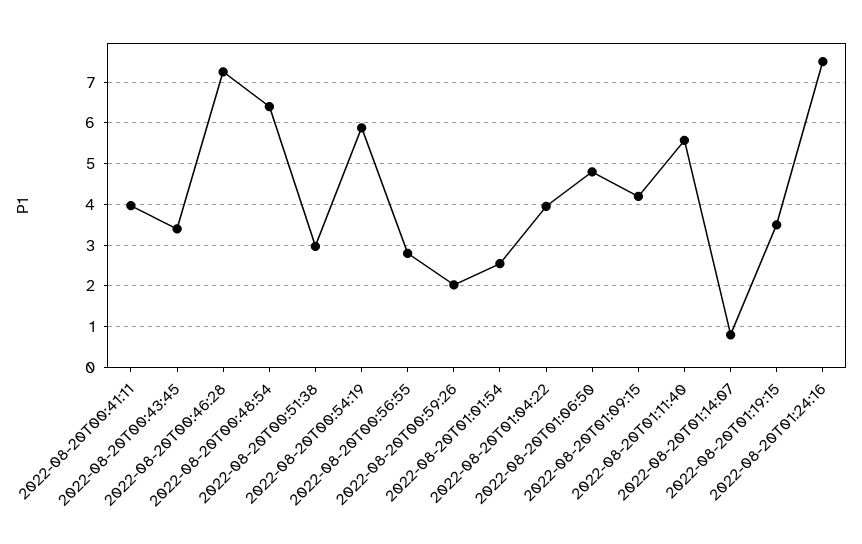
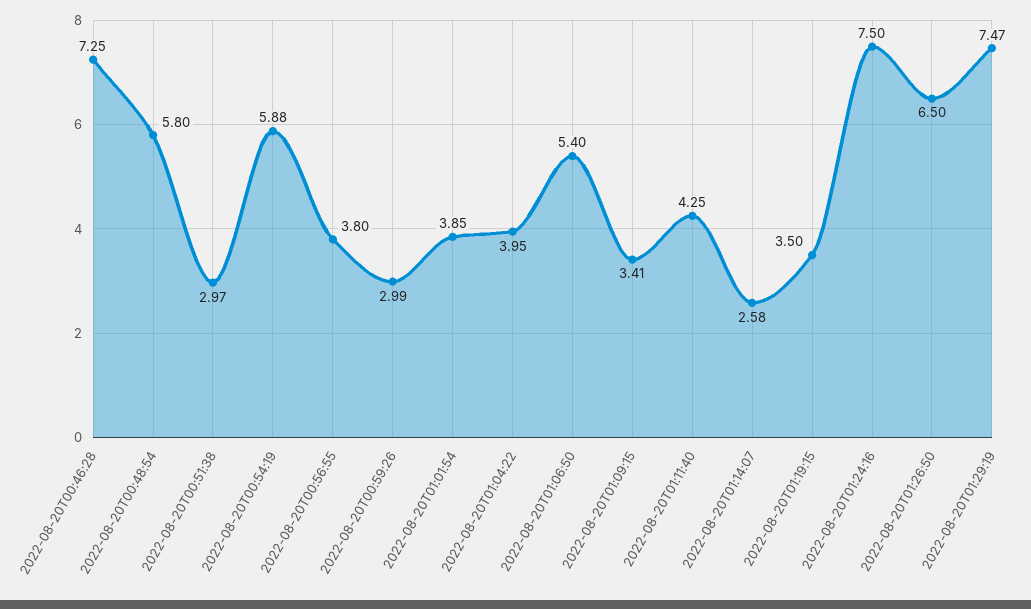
2022-08-20T00:41:11: 4 -> none
2022-08-20T00:43:45: 3.4 -> none
2022-08-20T00:48:54: 6.4 -> 5.8
2022-08-20T00:56:55: 2.8 -> 3.8
2022-08-20T00:59:26: 2 -> 2.99
2022-08-20T01:01:54: 2.6 -> 3.85
2022-08-20T01:06:50: 4.8 -> 5.4
2022-08-20T01:09:15: 4.2 -> 3.41
2022-08-20T01:11:40: 5.6 -> 4.25
2022-08-20T01:14:07: 0.8 -> 2.58
2022-08-20T01:26:50: none -> 6.5
2022-08-20T01:29:19: none -> 7.47

